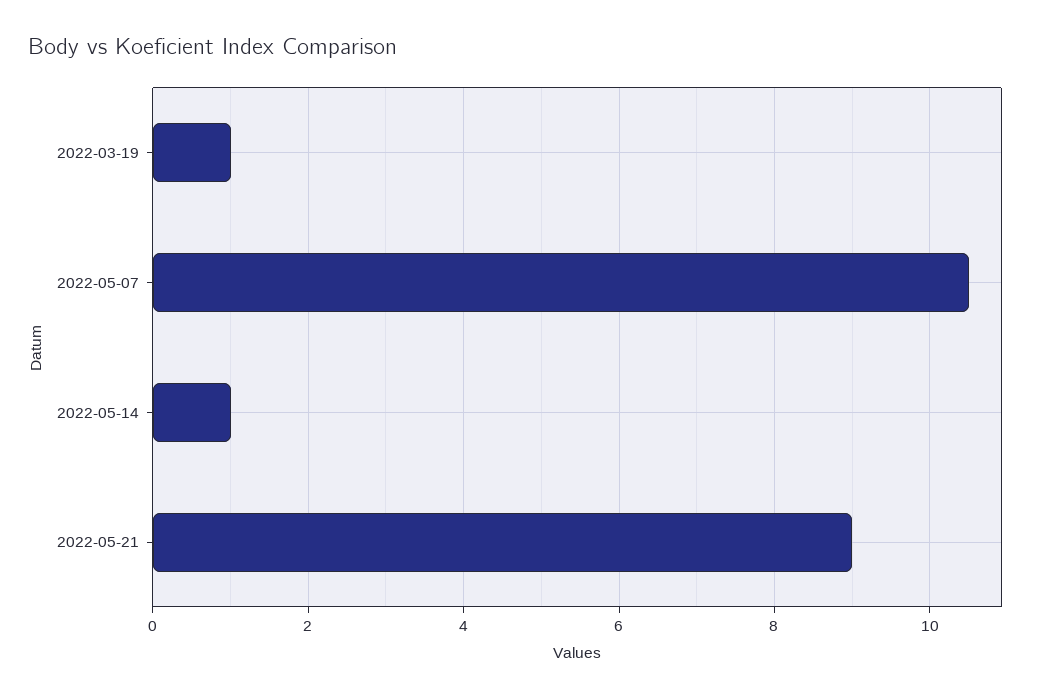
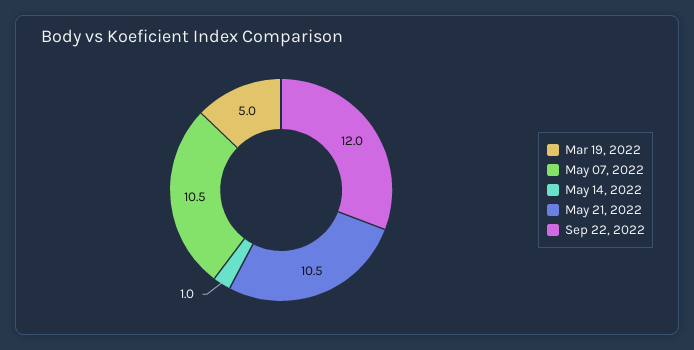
2022-03-19: 1 -> 5
2022-05-21: 9 -> 10.5
Sep 22, 2022: none -> 12

